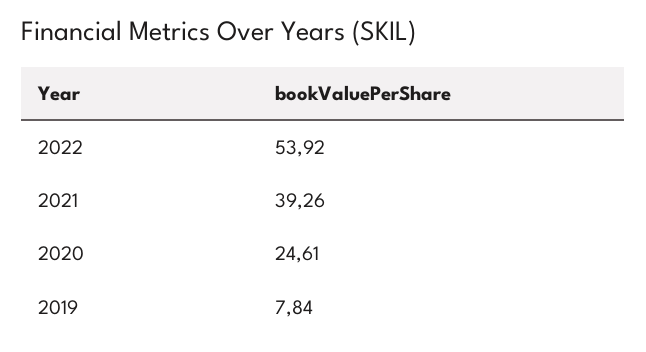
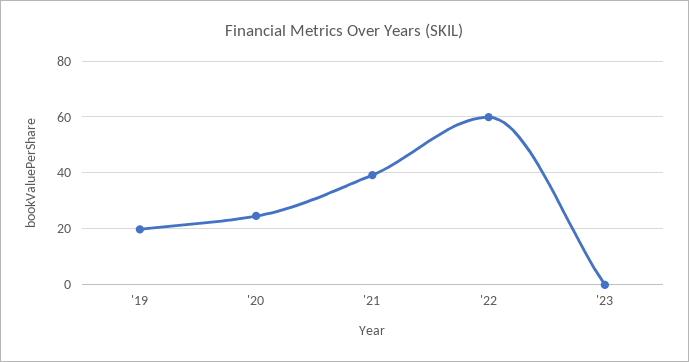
2022: 53.92 -> 60
2019: 7.84 -> 20
'23: none -> 0

